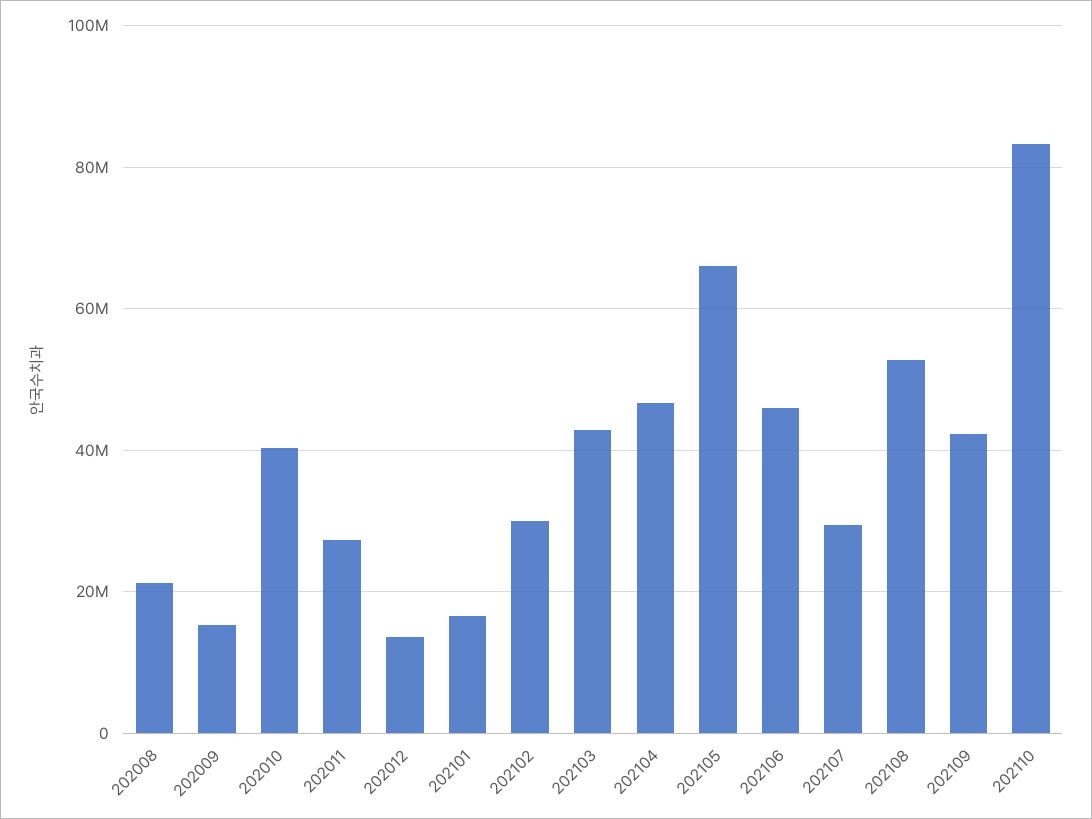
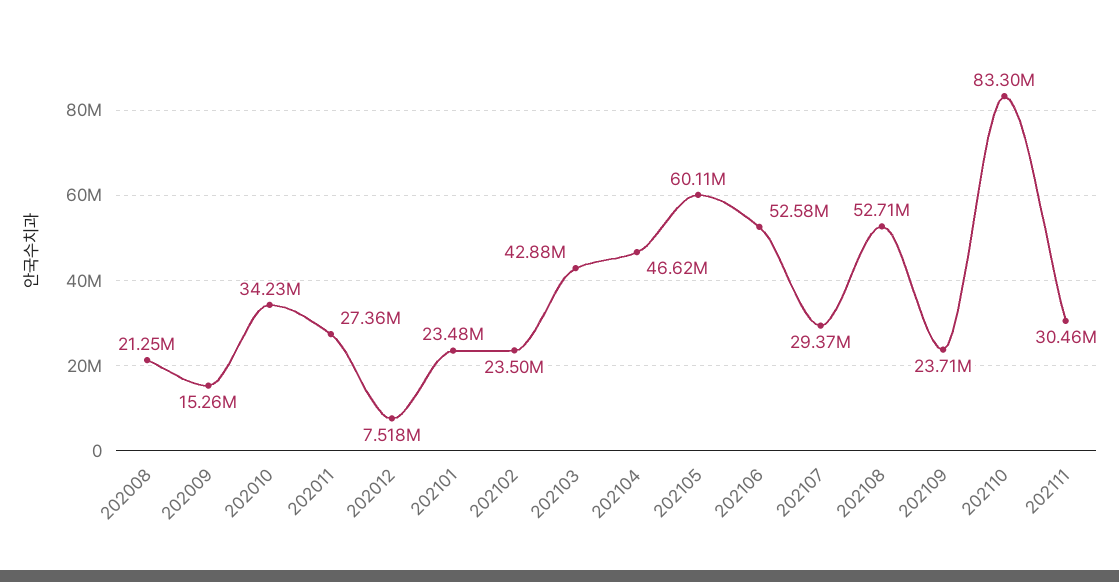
202010: 40000000 -> 34230000
202012: 14000000 -> 7518000
202101: 16000000 -> 23480000
202102: 30000000 -> 23500000
202105: 66000000 -> 60110000
202106: 46000000 -> 52580000
202109: 42000000 -> 23710000
202111: none -> 30460000

